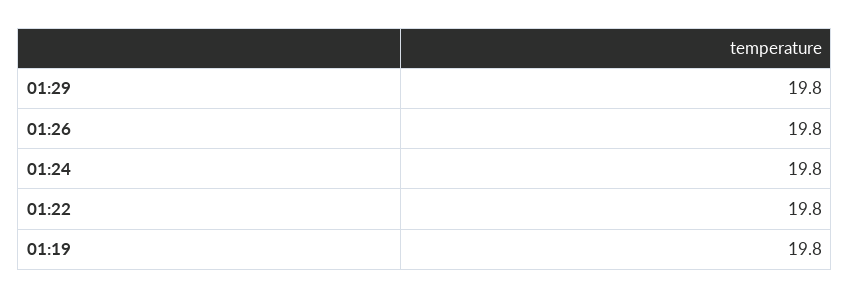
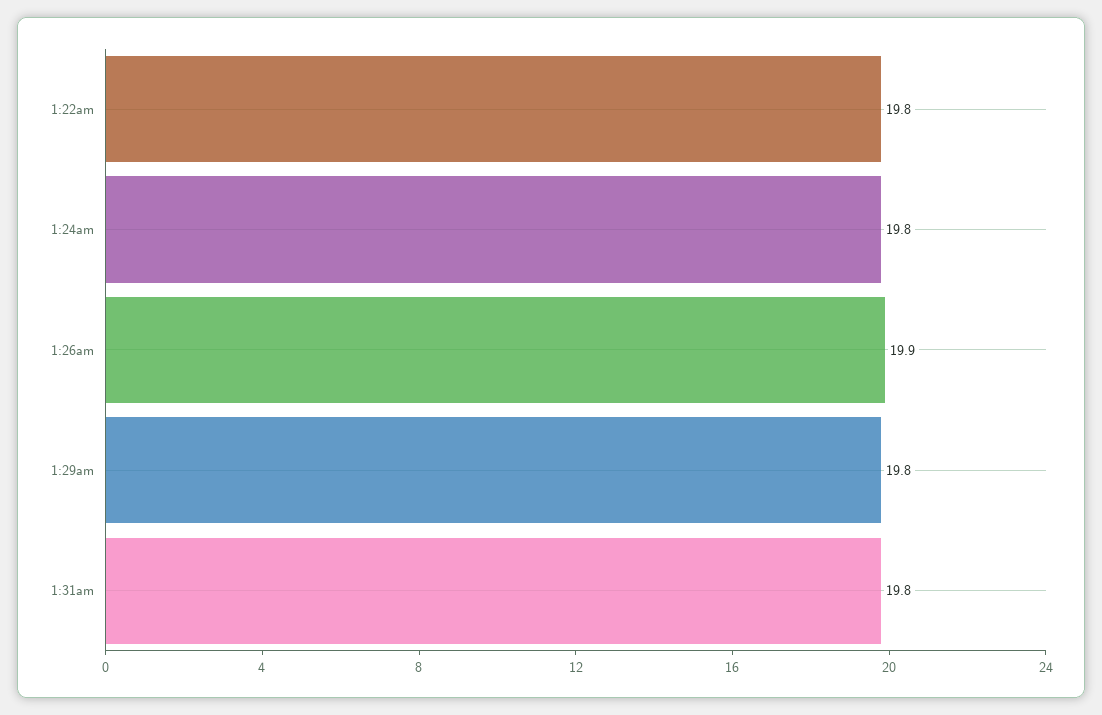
01:26: 19.8 -> 19.9
01:19: 19.8 -> none
1:31am: none -> 19.8

